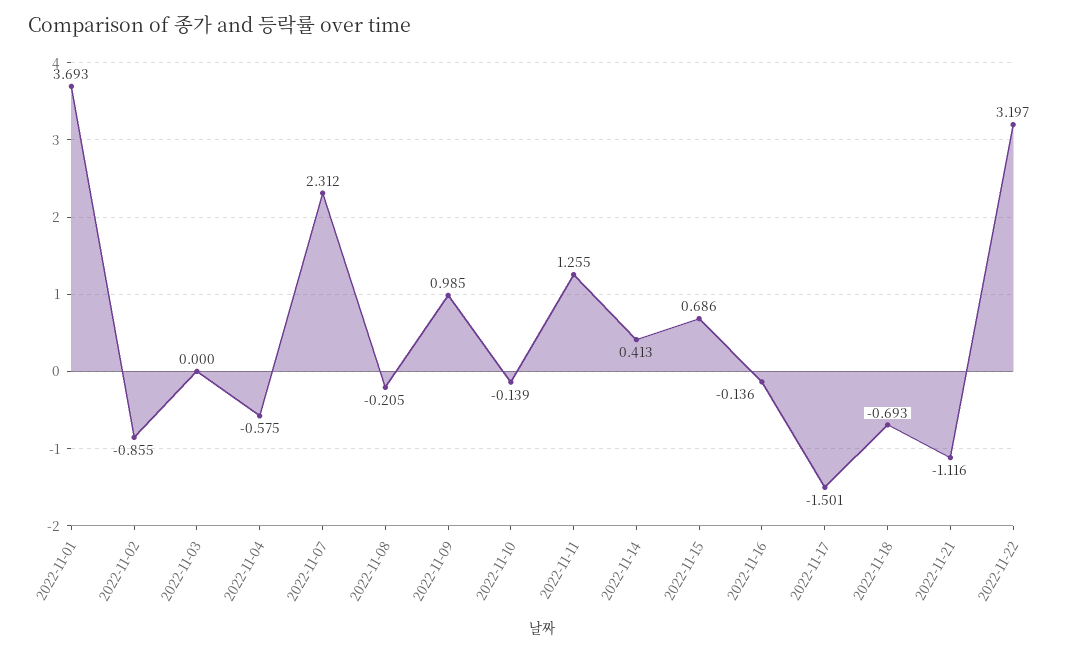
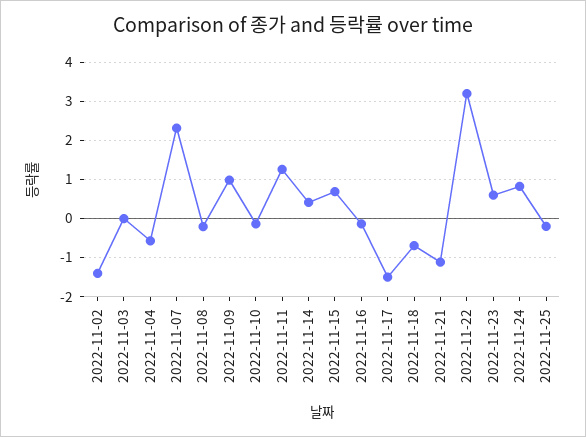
2022-11-01: 3.693 -> none
2022-11-02: -0.855 -> -1.4
2022-11-23: none -> 0.6
2022-11-24: none -> 0.8
2022-11-25: none -> -0.2

